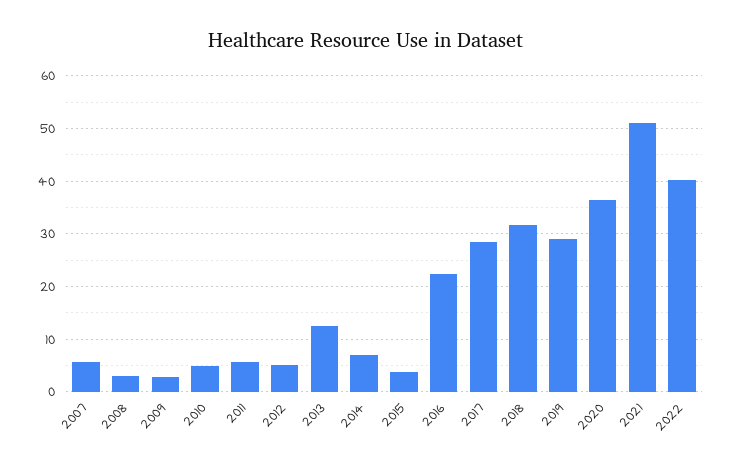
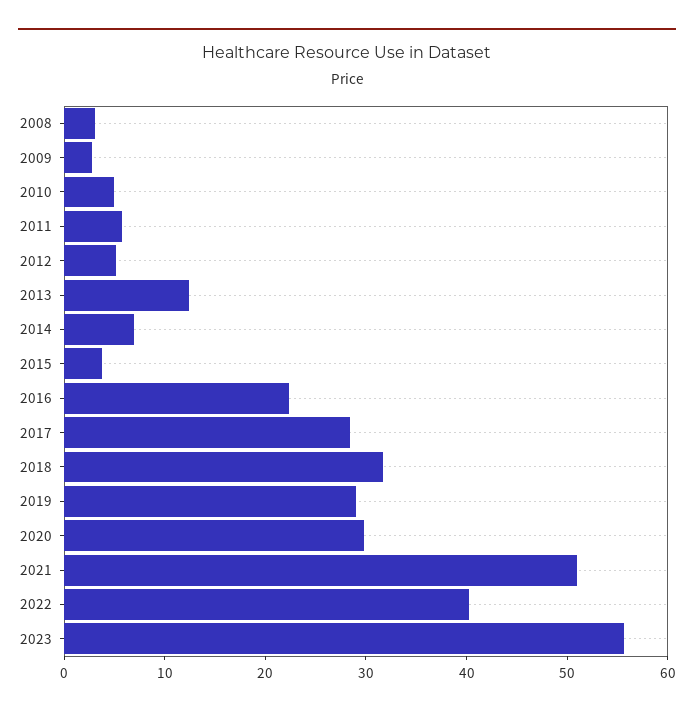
2007: 6 -> none
2020: 36 -> 30
2023: none -> 56

